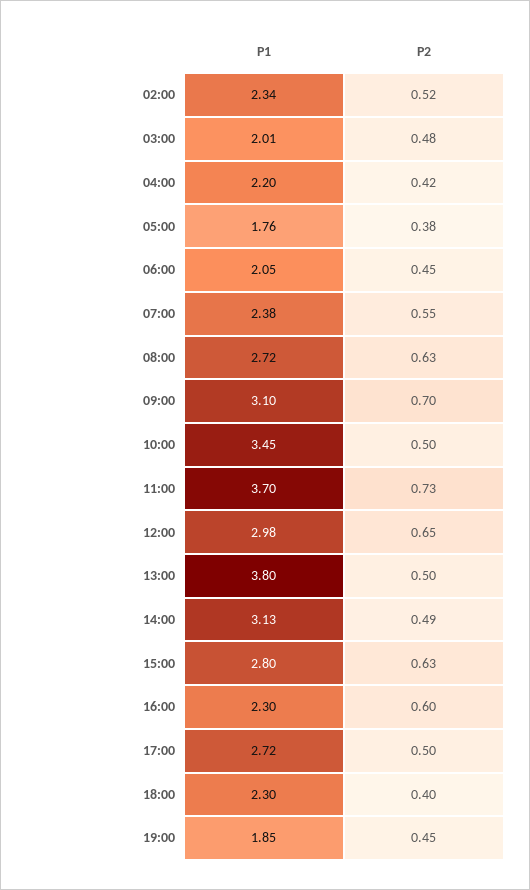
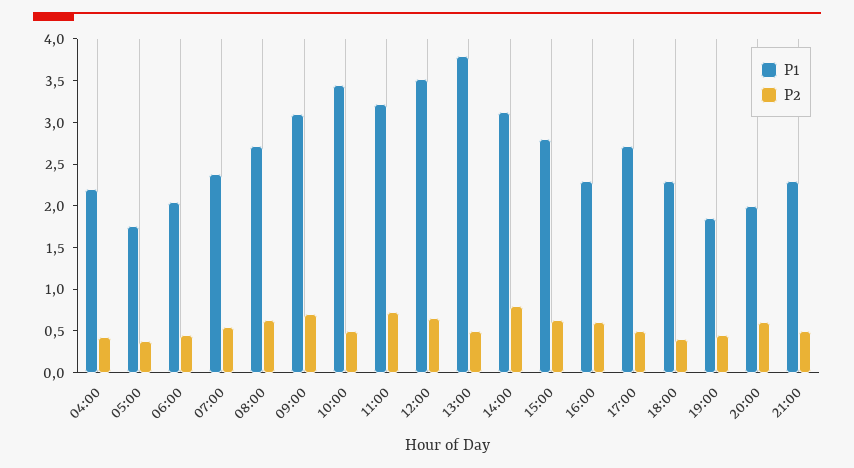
P1, 02:00: 2.34 -> none
P2, 02:00: 0.52 -> none
P1, 03:00: 2.01 -> none
P2, 03:00: 0.48 -> none
P1, 11:00: 3.7 -> 3.2
P1, 12:00: 2.98 -> 3.5
P2, 14:00: 0.49 -> 0.8
P1, 20:00: none -> 2
P2, 20:00: none -> 0.6
P1, 21:00: none -> 2.3
P2, 21:00: none -> 0.5

